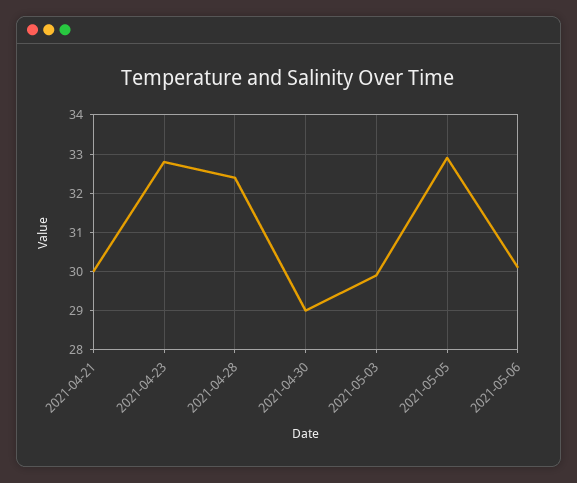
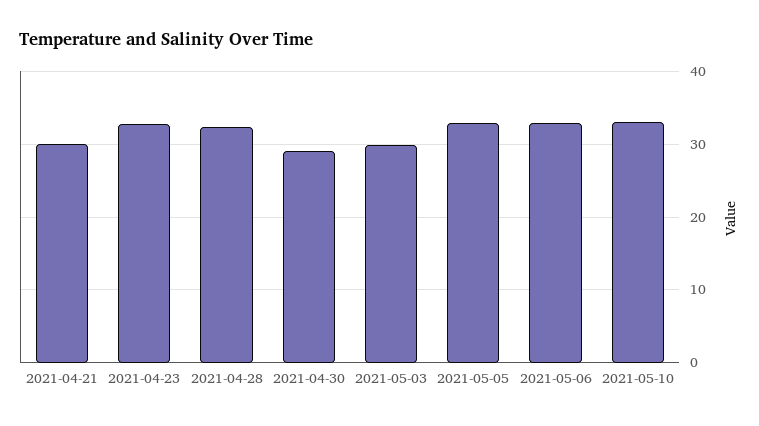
2021-05-06: 30 -> 33
2021-05-10: none -> 33

